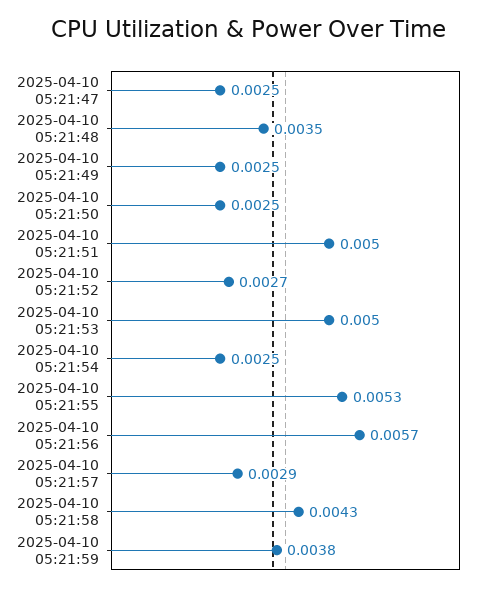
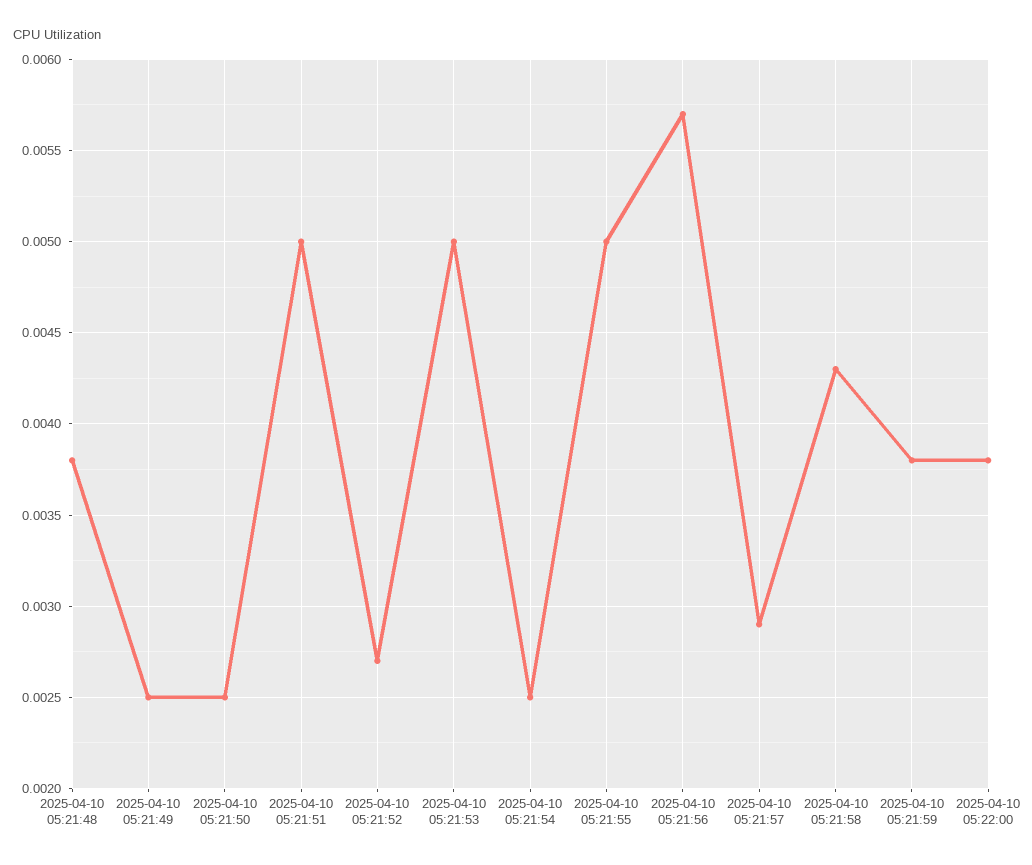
2025-04-10 05:21:47: 0.0025 -> none
2025-04-10 05:21:48: 0.0035 -> 0.0038
2025-04-10 05:21:55: 0.0053 -> 0.005
2025-04-10 05:22:00: none -> 0.0038

